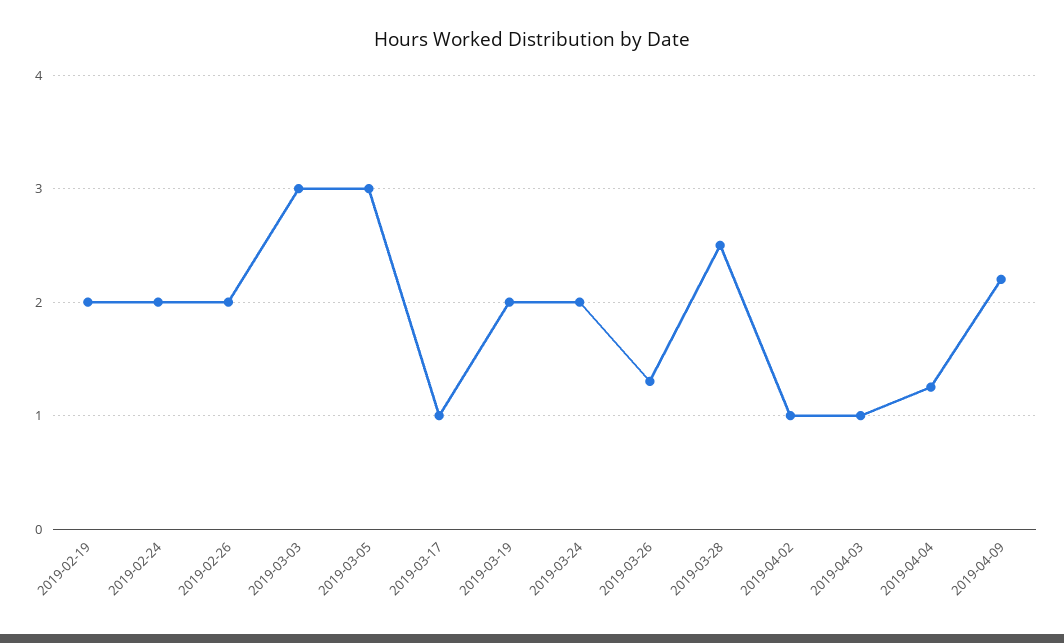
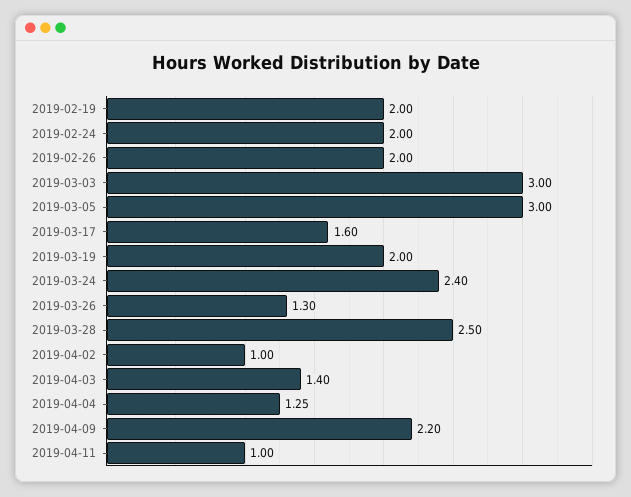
2019-03-17: 1 -> 1.6
2019-03-24: 2 -> 2.4
2019-04-03: 1 -> 1.4
2019-04-11: none -> 1

